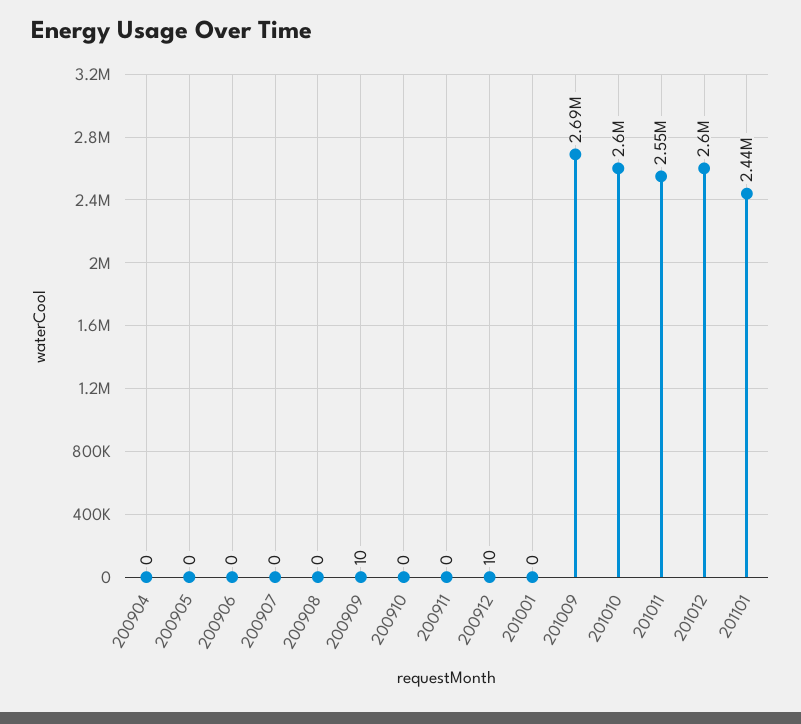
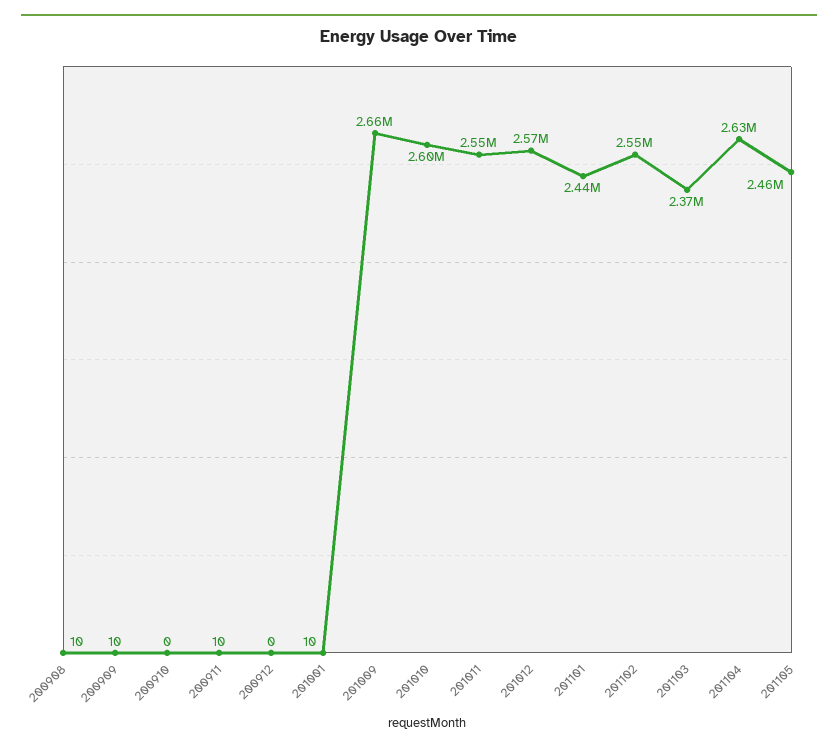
200904: 0 -> none
200905: 0 -> none
200906: 0 -> none
200907: 0 -> none
200908: 0 -> 10
200911: 0 -> 10
200912: 10 -> 0
201001: 0 -> 10
201009: 2690000 -> 2660000
201012: 2600000 -> 2570000
201102: none -> 2550000
201103: none -> 2370000
201104: none -> 2630000
201105: none -> 2460000

